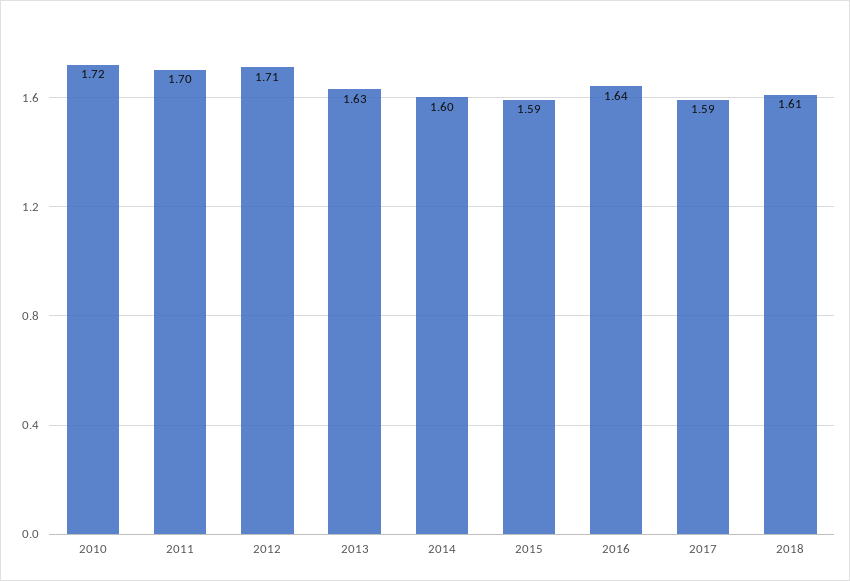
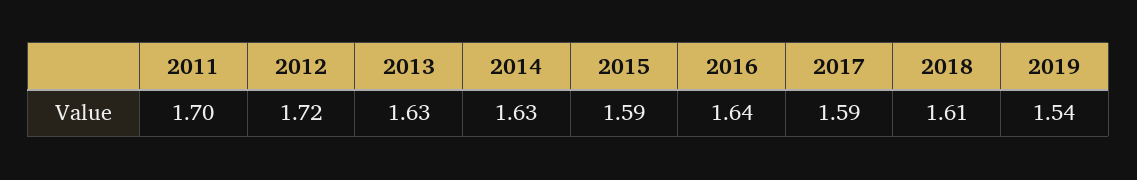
2010: 1.72 -> none
2012: 1.71 -> 1.72
2014: 1.6 -> 1.63
2019: none -> 1.54

